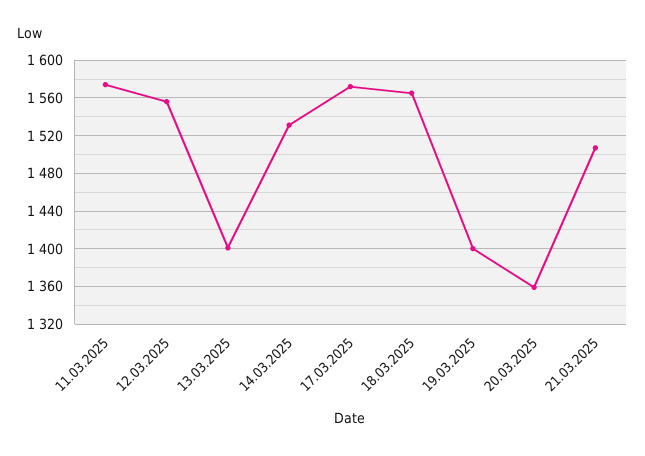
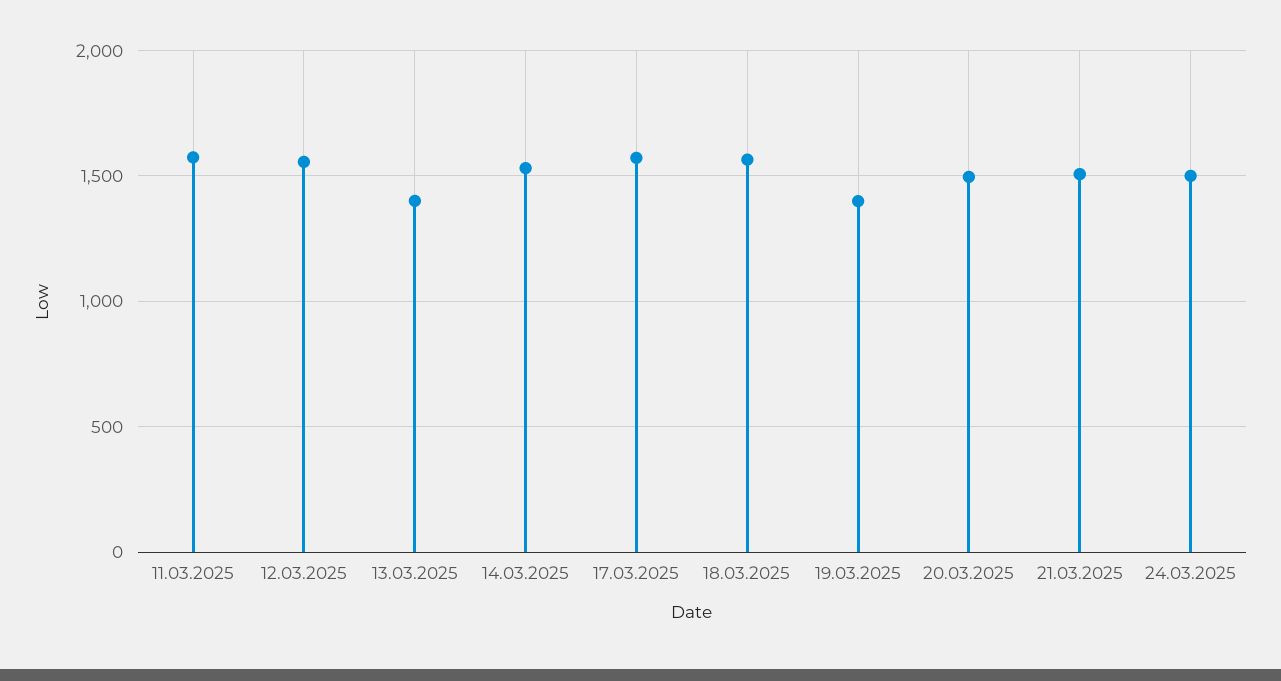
20.03.2025: 1360 -> 1500
24.03.2025: none -> 1500

